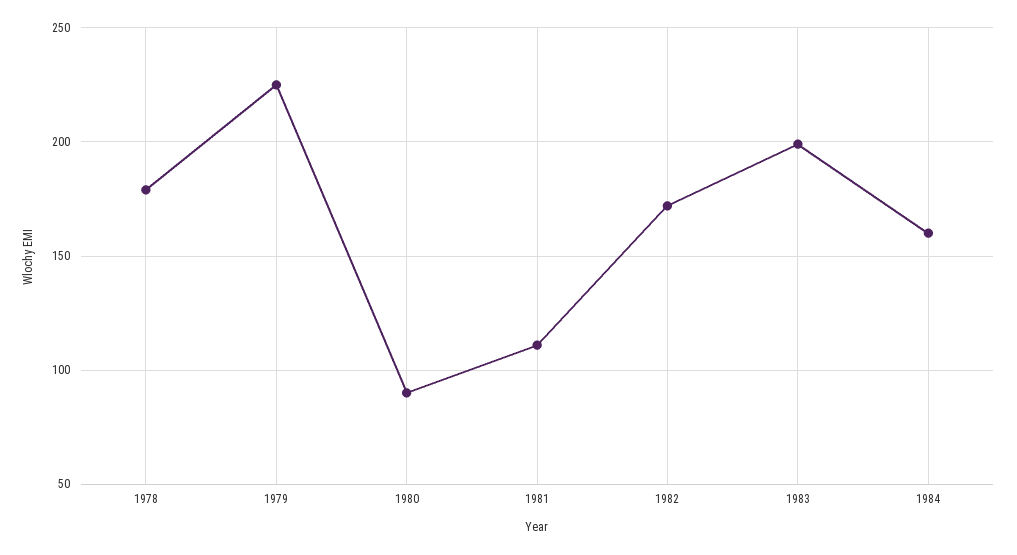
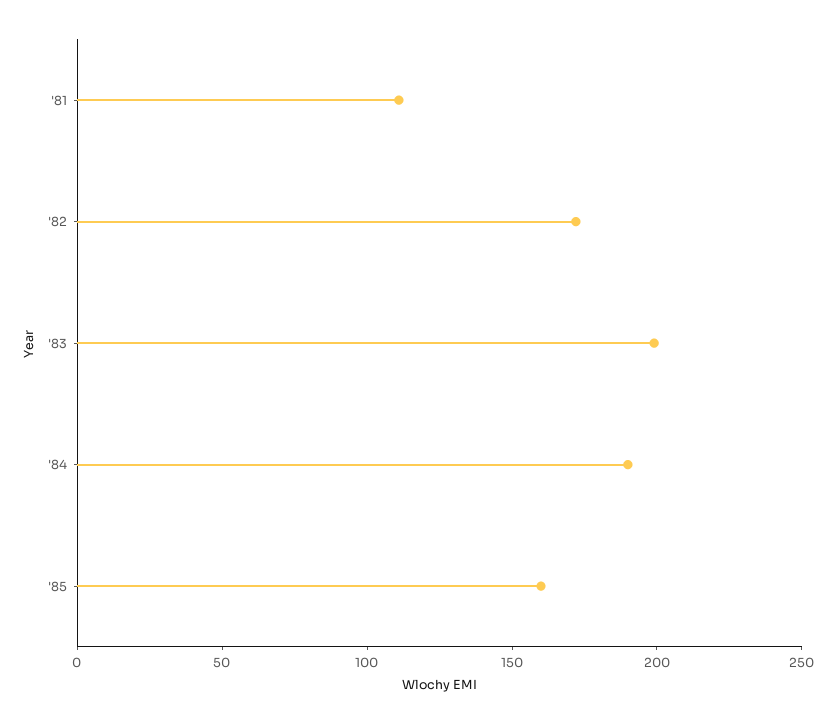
1978: 180 -> none
1979: 225 -> none
1980: 90 -> none
1984: 160 -> 190
'85: none -> 160

